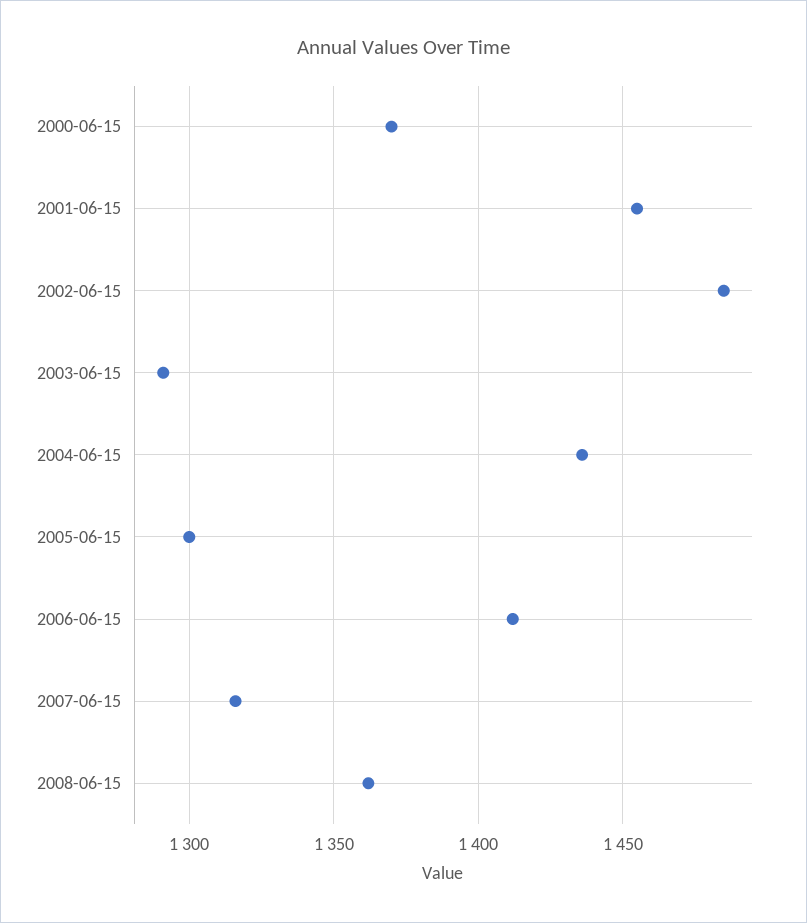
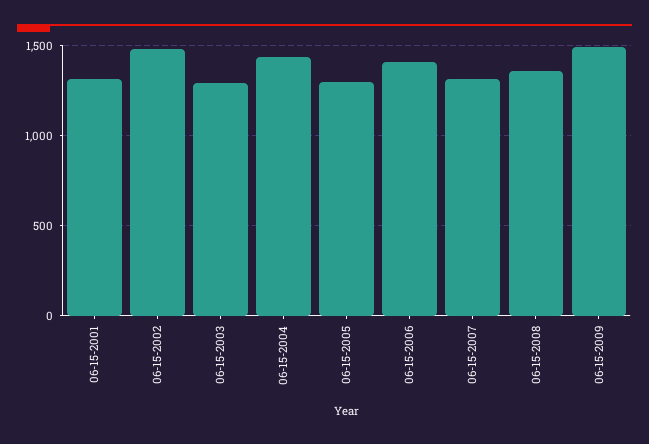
2000-06-15: 1370 -> none
2001-06-15: 1455 -> 1300
06-15-2009: none -> 1500

